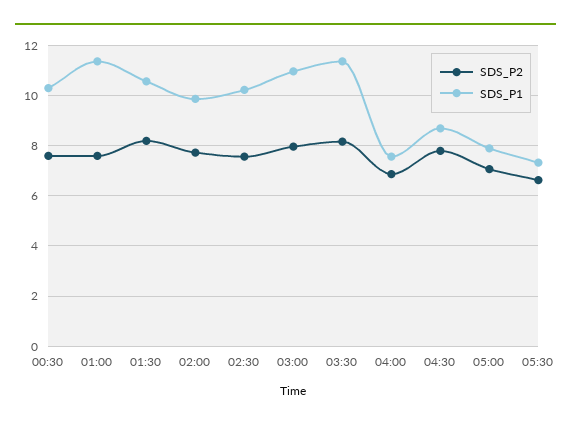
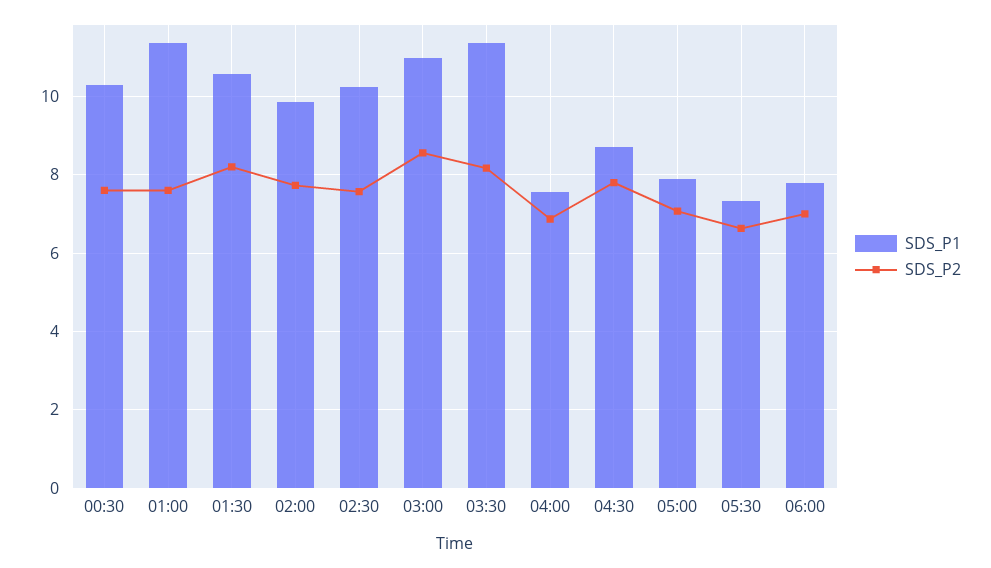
SDS_P2, 03:00: 8 -> 8.6
SDS_P1, 06:00: none -> 7.8
SDS_P2, 06:00: none -> 7

